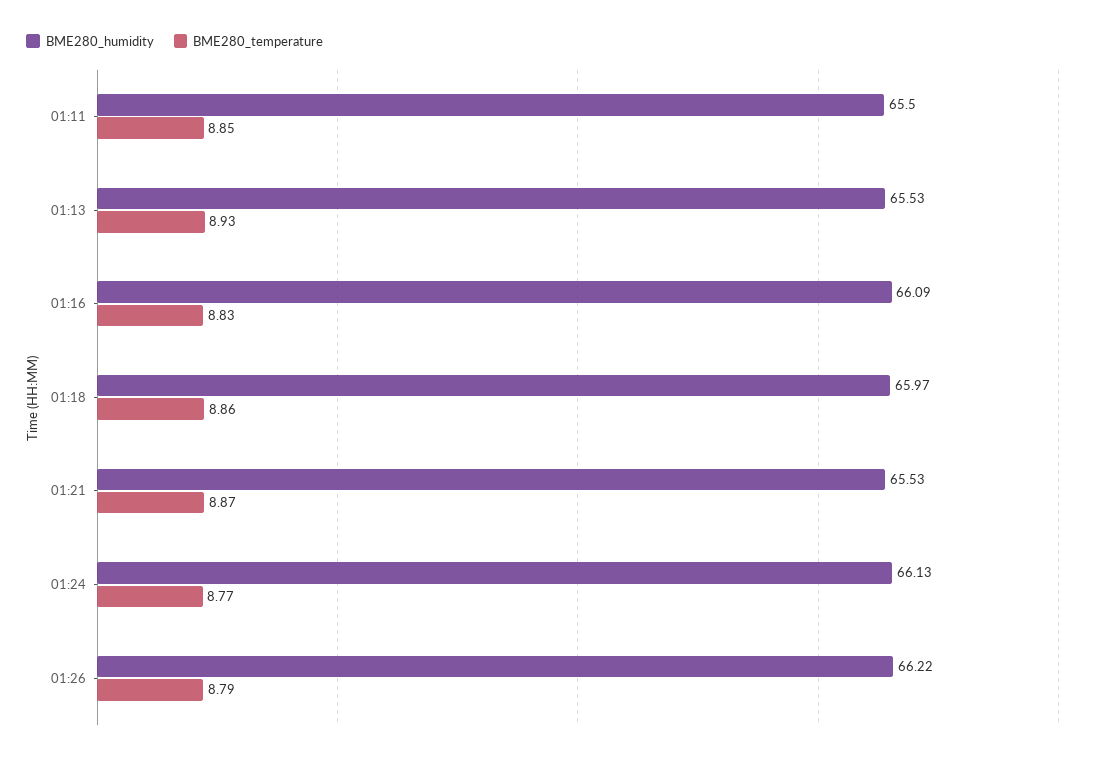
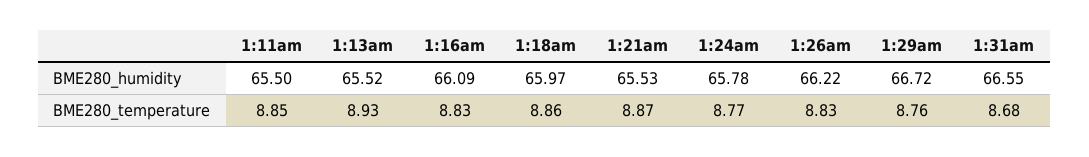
BME280_humidity, 01:13: 65.53 -> 65.52
BME280_humidity, 01:24: 66.13 -> 65.78
BME280_temperature, 01:26: 8.79 -> 8.83
BME280_humidity, 1:29am: none -> 66.72
BME280_humidity, 1:31am: none -> 66.55
BME280_temperature, 1:29am: none -> 8.76
BME280_temperature, 1:31am: none -> 8.68

